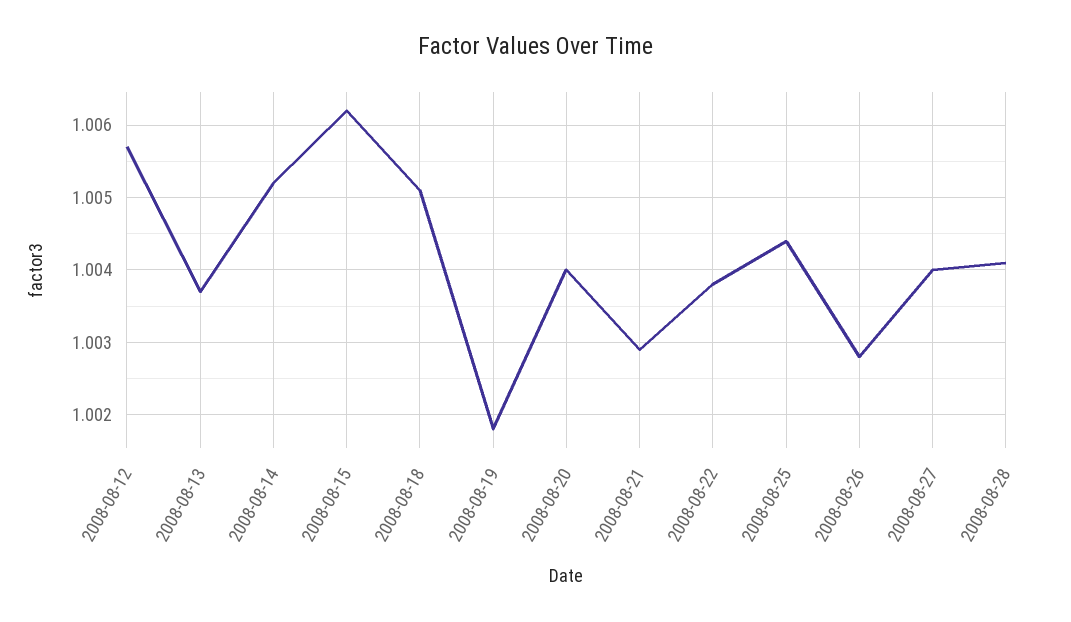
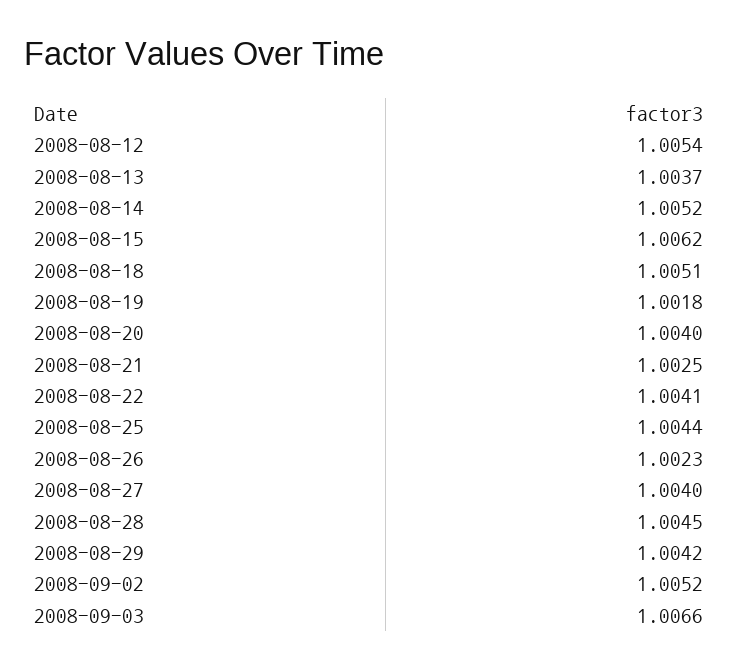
2008-08-12: 1.0057 -> 1.0054
2008-08-21: 1.0029 -> 1.0025
2008-08-22: 1.0038 -> 1.0041
2008-08-26: 1.0028 -> 1.0023
2008-08-28: 1.0041 -> 1.0045
2008-08-29: none -> 1.0042
2008-09-02: none -> 1.0052
2008-09-03: none -> 1.0066

